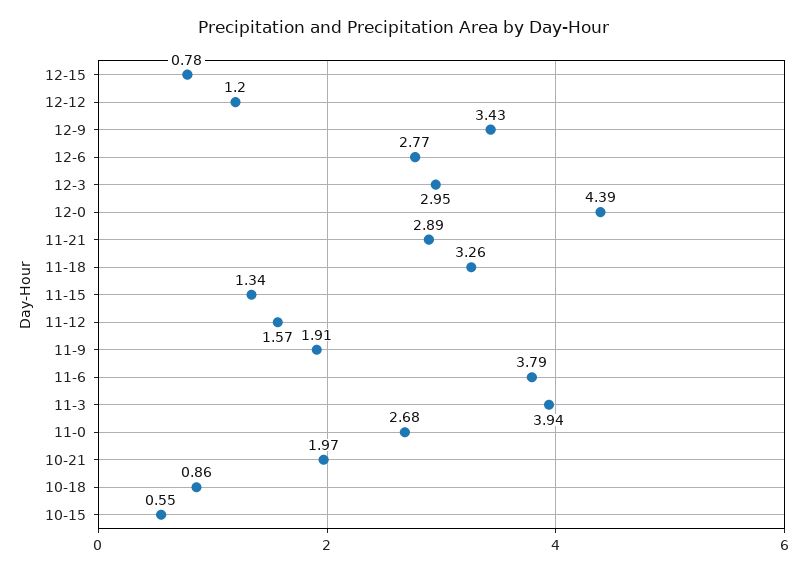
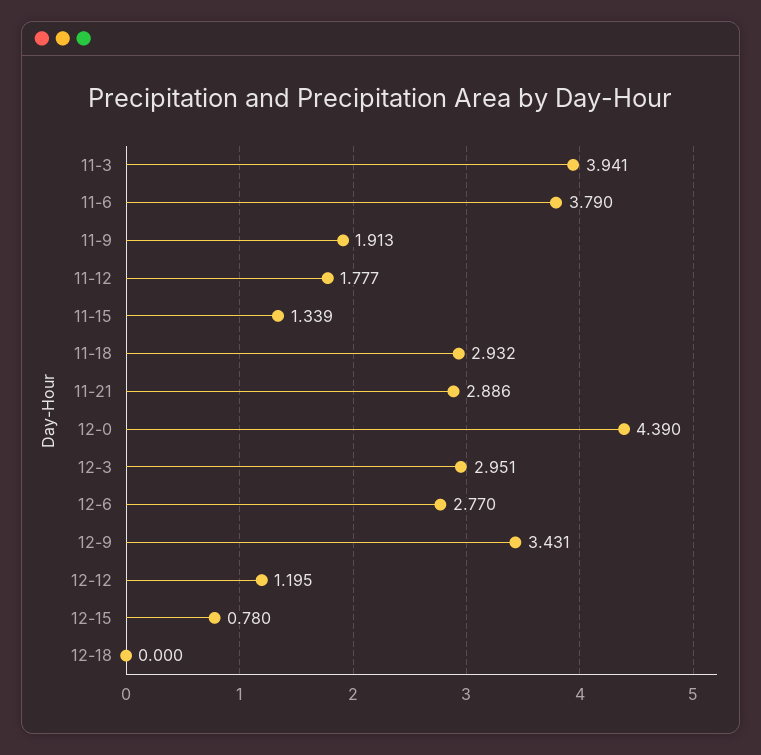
11-18: 3.26 -> 2.932
11-12: 1.57 -> 1.777
11-0: 2.68 -> none
10-21: 1.97 -> none
10-18: 0.86 -> none
10-15: 0.55 -> none
12-18: none -> 0

